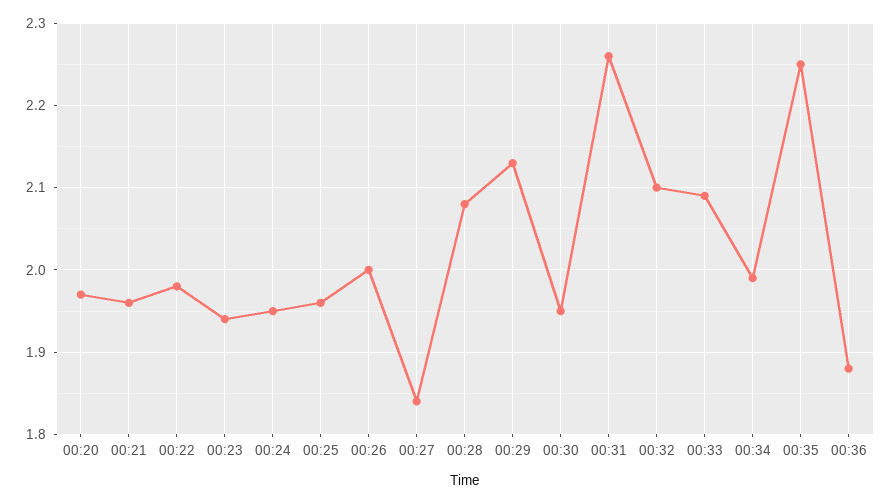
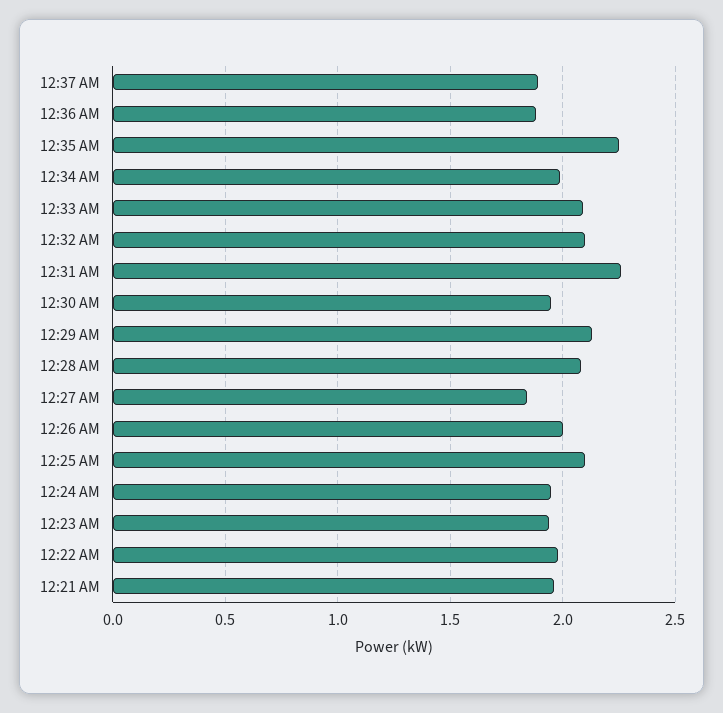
00:20: 1.97 -> none
00:25: 1.96 -> 2.1
12:37 AM: none -> 1.9

